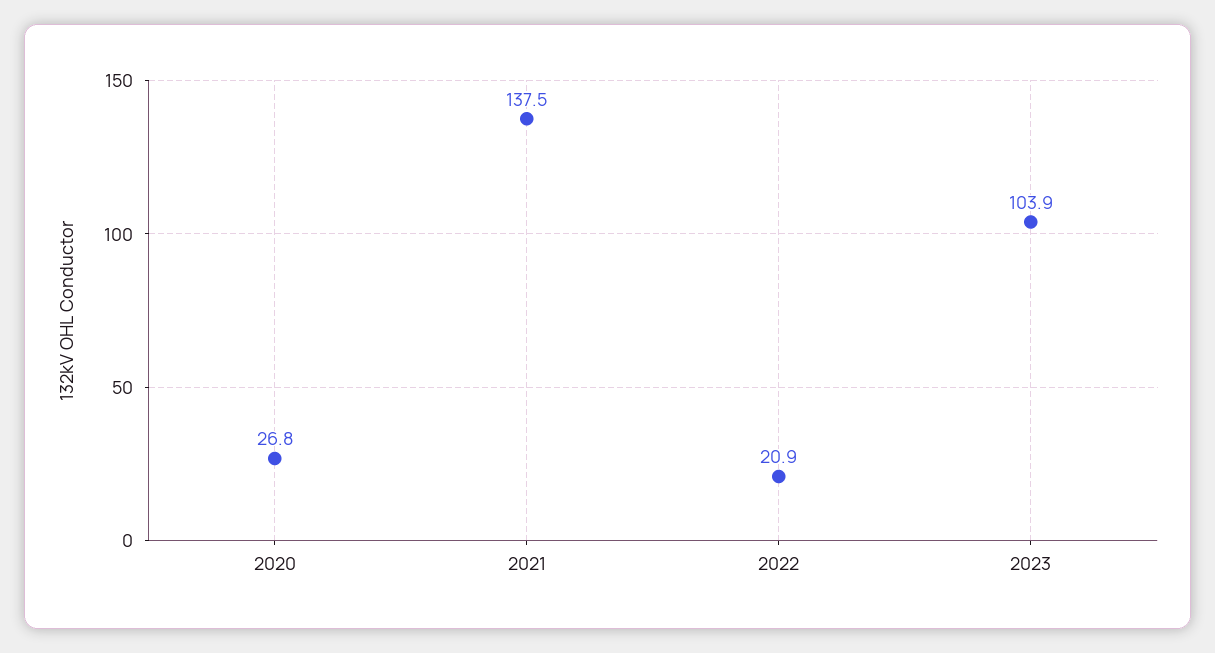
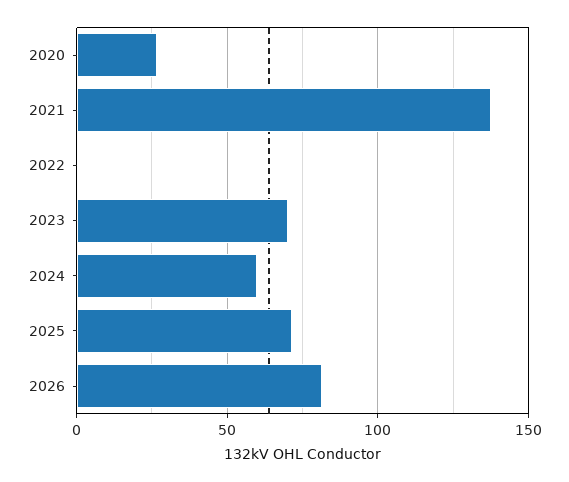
2022: 20.9 -> 0
2023: 103.9 -> 70
2024: none -> 60
2025: none -> 70
2026: none -> 80

